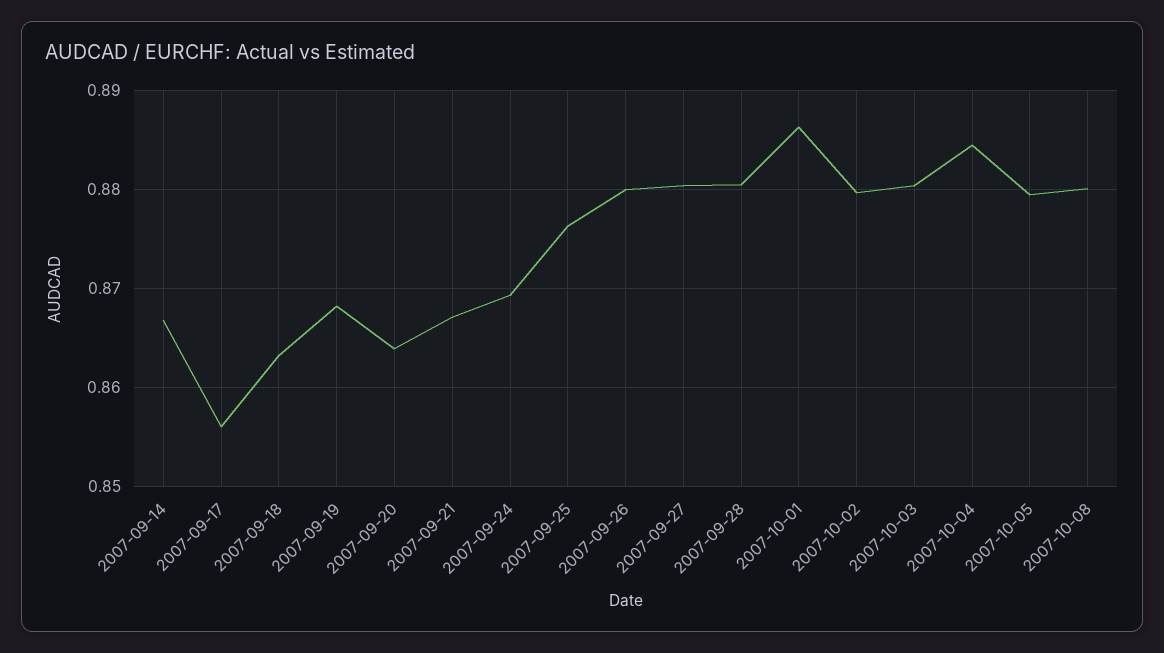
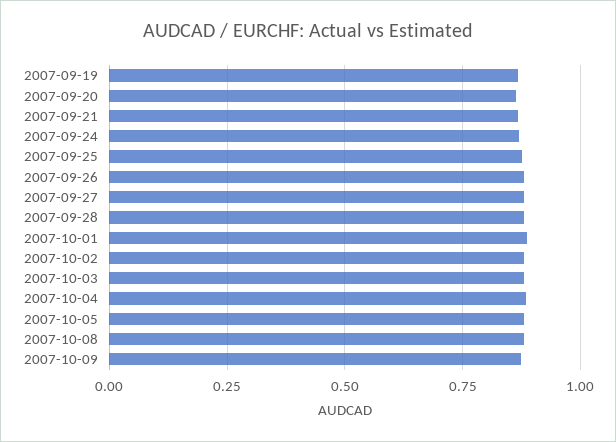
2007-09-14: 0.867 -> none
2007-09-17: 0.856 -> none
2007-09-18: 0.863 -> none
2007-10-09: none -> 0.875

